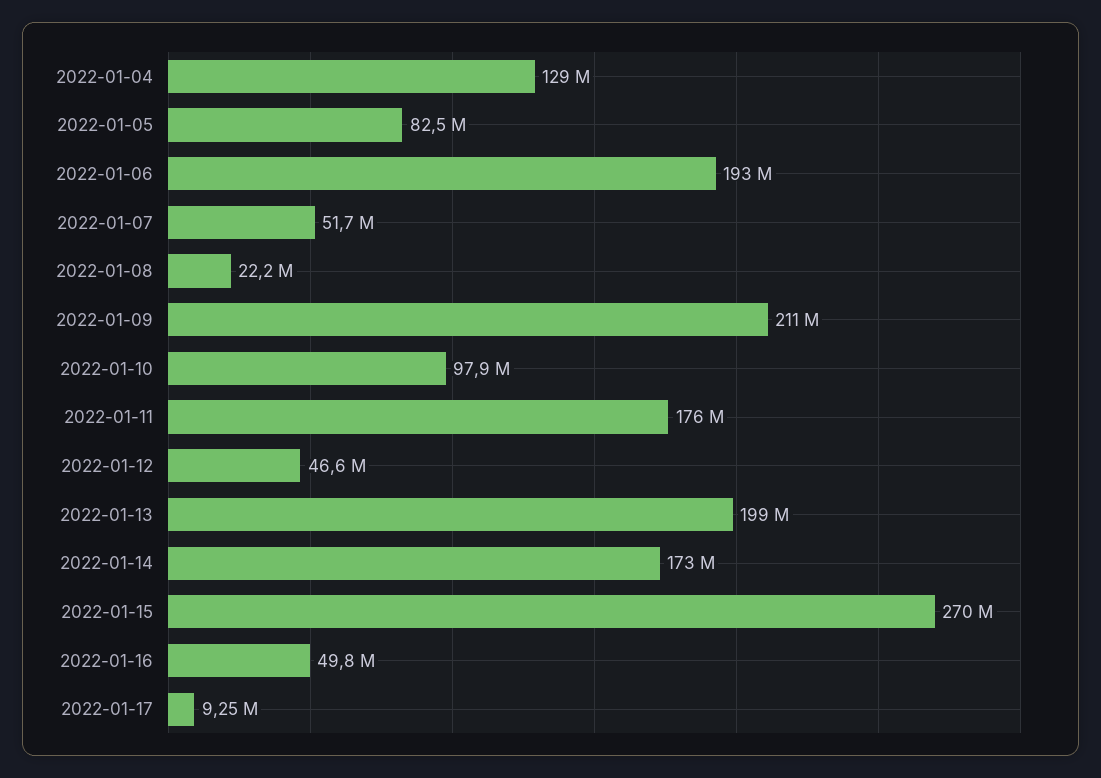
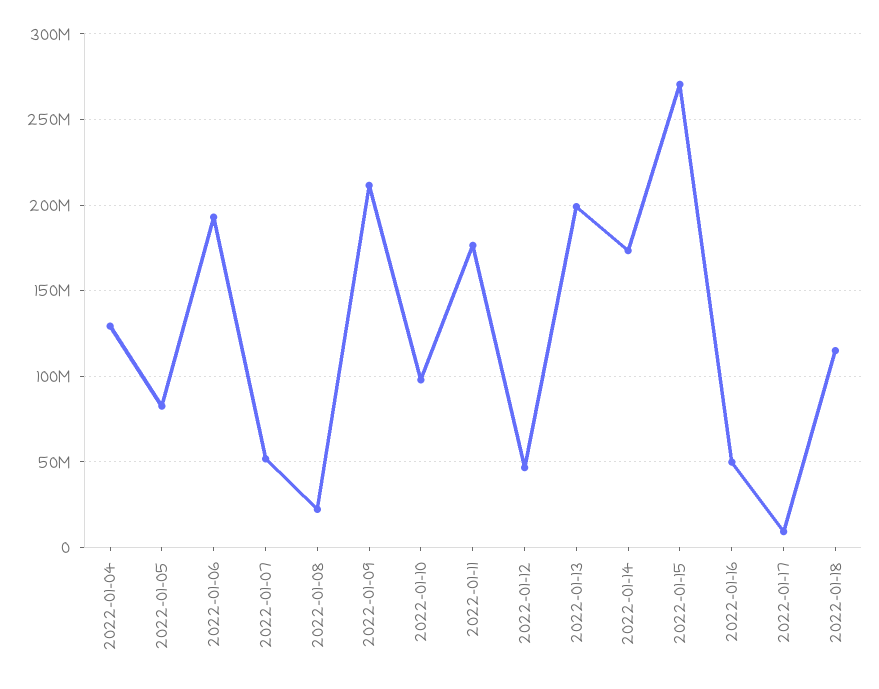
2022-01-18: none -> 115000000

